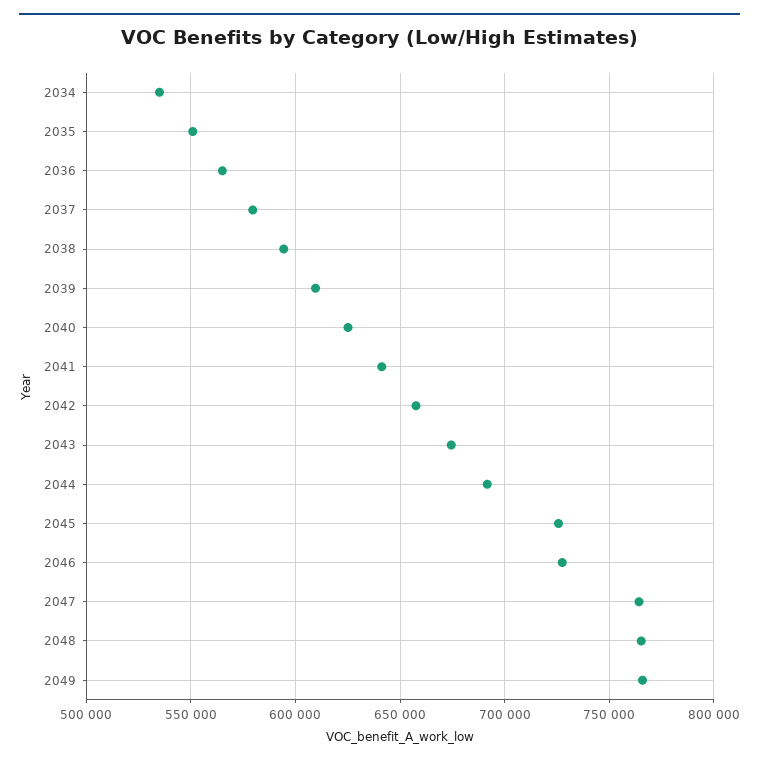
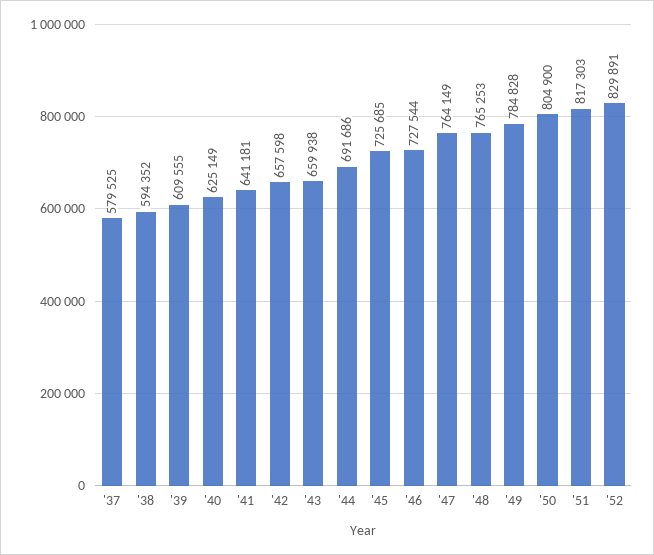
2034: 535000 -> none
2035: 550000 -> none
2036: 565000 -> none
2043: 675000 -> 659938
2049: 765000 -> 784828
'50: none -> 804900
'51: none -> 817303
'52: none -> 829891

